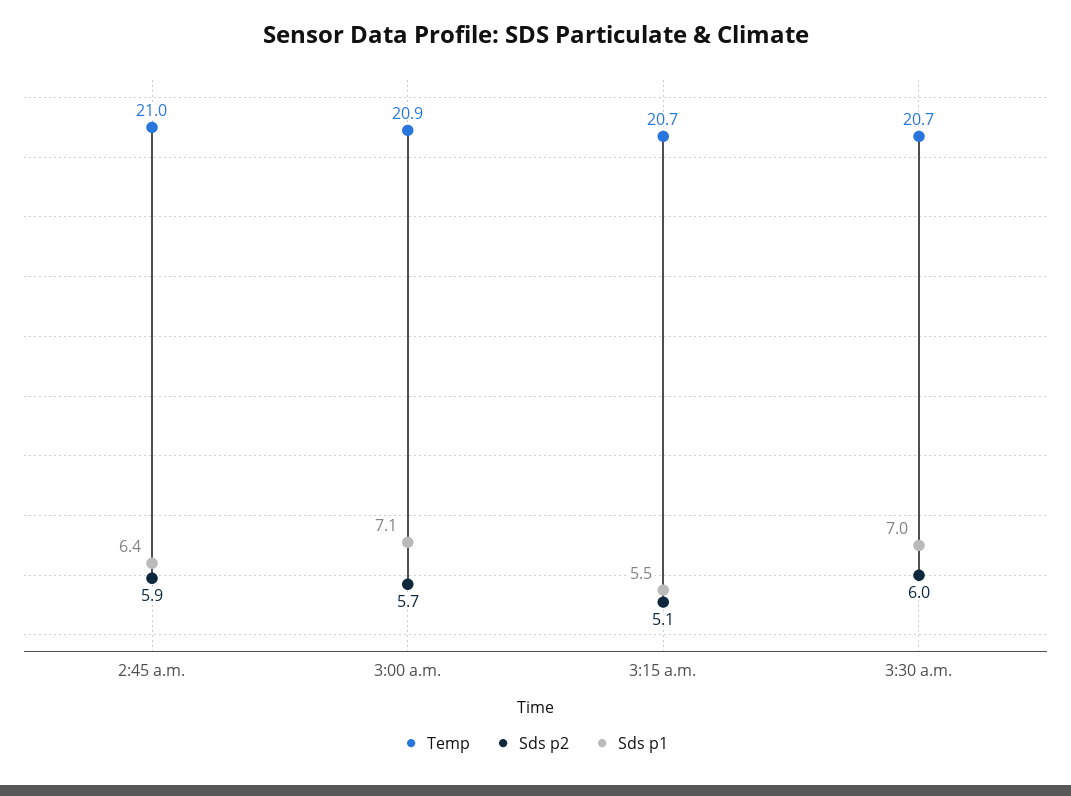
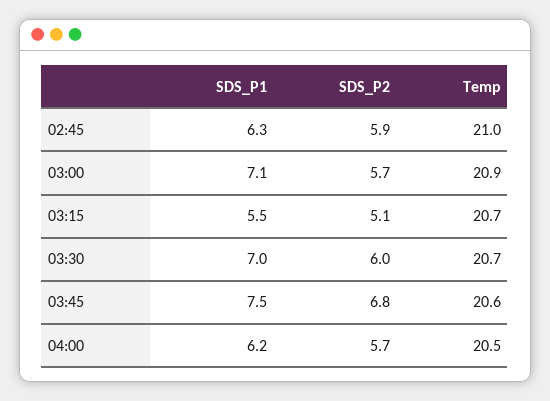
Sds p1, 2:45 a.m.: 6.4 -> 6.3
Sds p1, 03:45: none -> 7.5
Sds p2, 03:45: none -> 6.8
Temp, 03:45: none -> 20.6
Sds p1, 04:00: none -> 6.2
Sds p2, 04:00: none -> 5.7
Temp, 04:00: none -> 20.5

